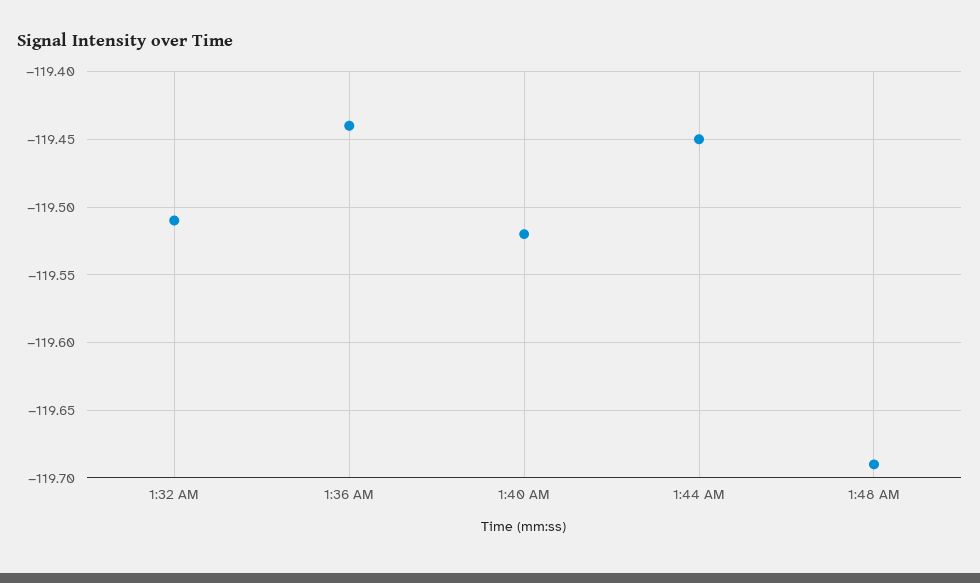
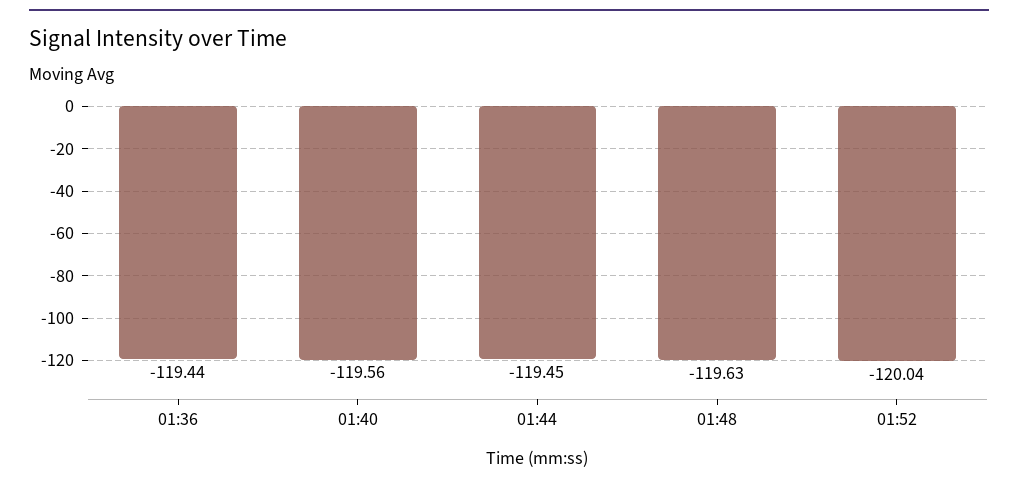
1:32 AM: -119.51 -> none
1:40 AM: -119.52 -> -119.56
1:48 AM: -119.69 -> -119.63
01:52: none -> -120.04

